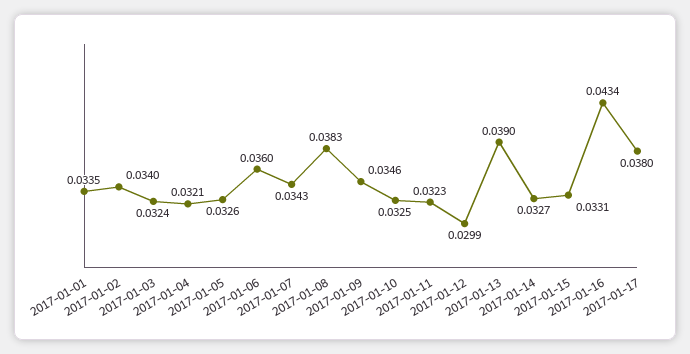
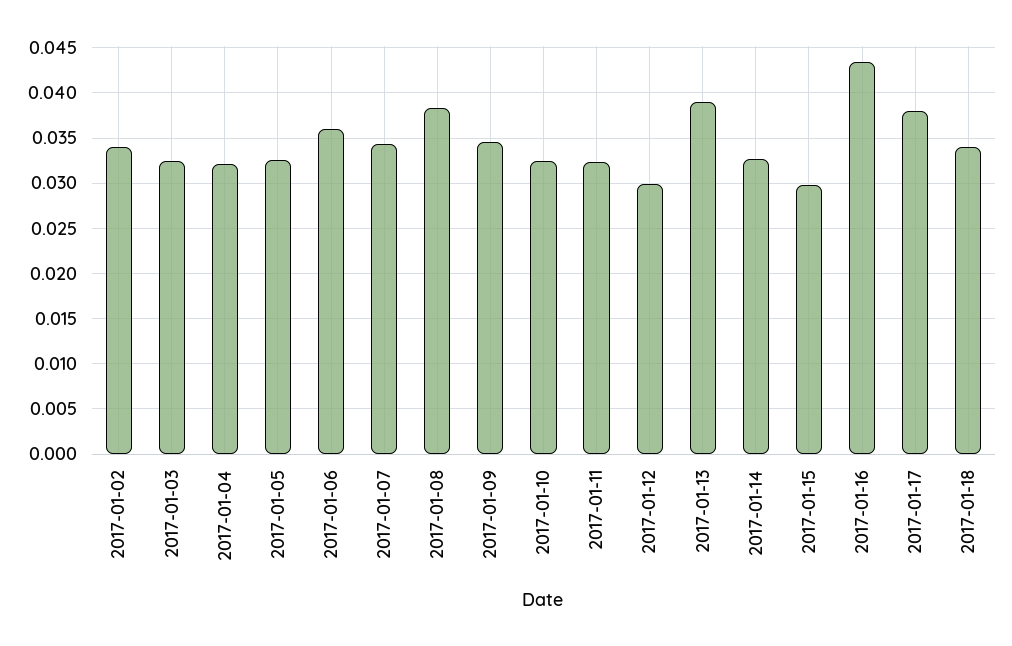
2017-01-01: 0.0335 -> none
2017-01-15: 0.0331 -> 0.03
2017-01-18: none -> 0.034

